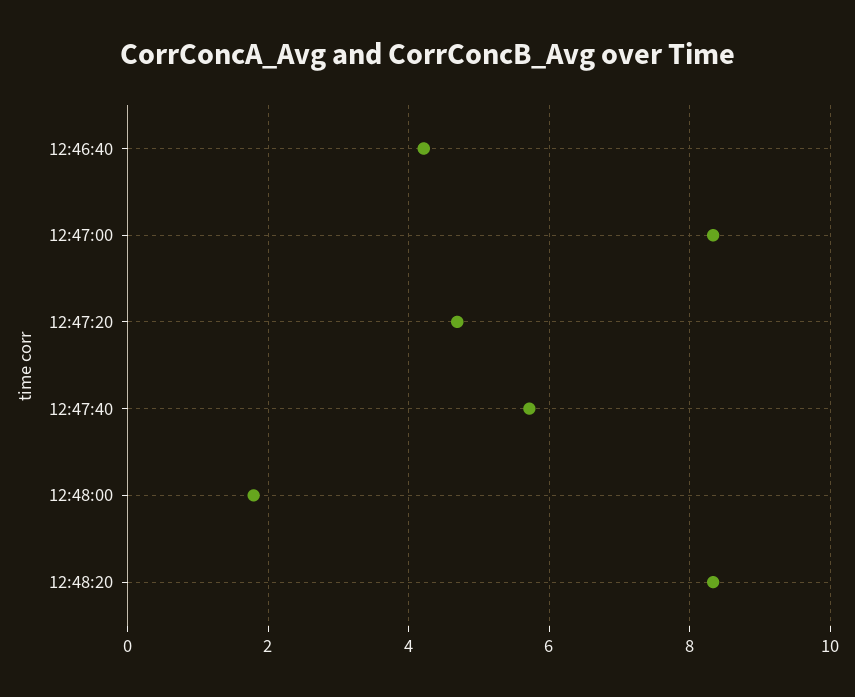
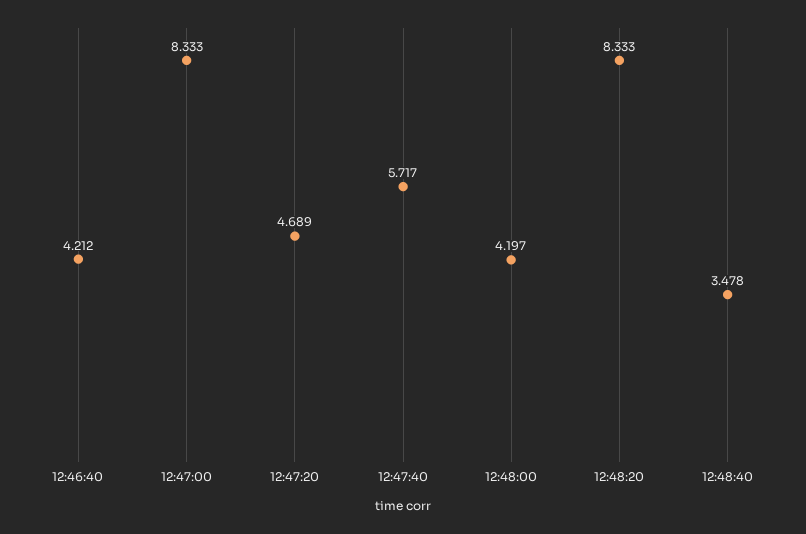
12:48:00: 1.8 -> 4.197
12:48:40: none -> 3.478

